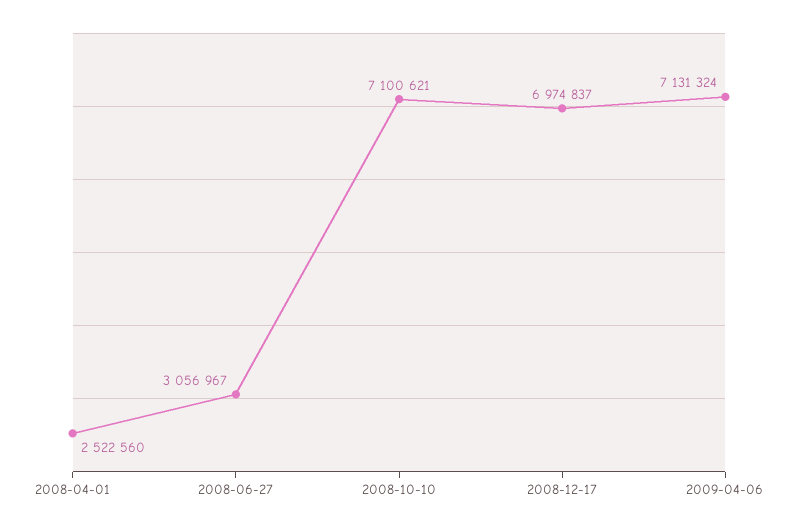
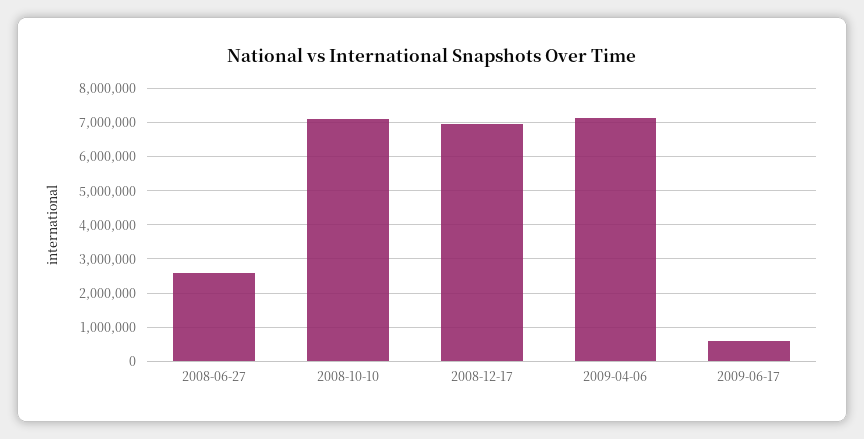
2008-04-01: 2522560 -> none
2008-06-27: 3056967 -> 2600000
2009-06-17: none -> 600000

